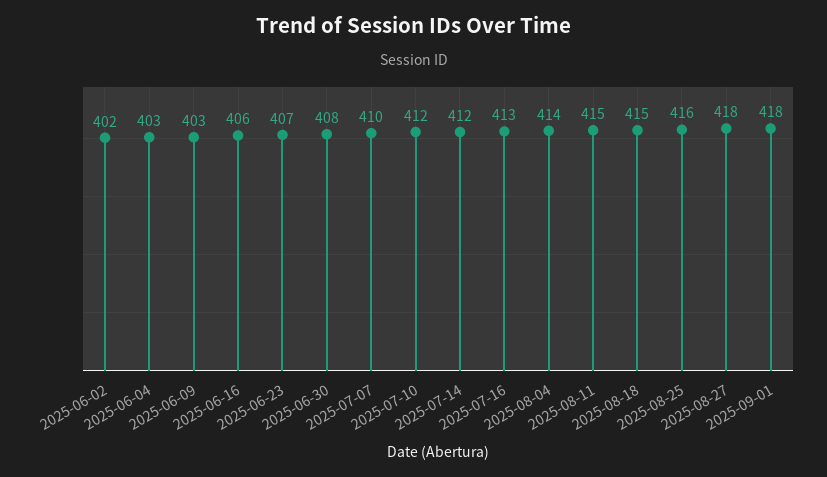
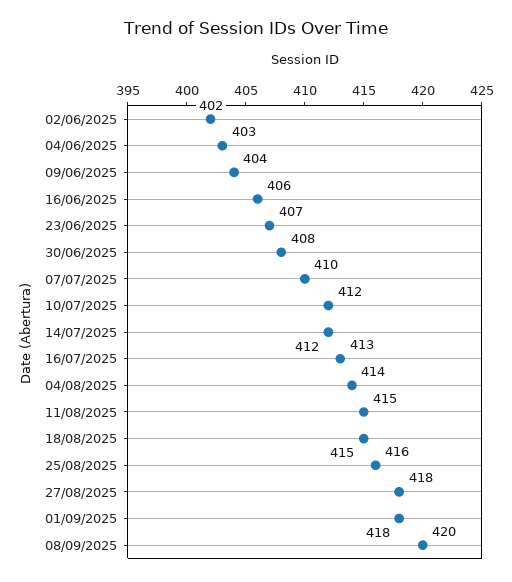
2025-06-09: 403 -> 404
08/09/2025: none -> 420

